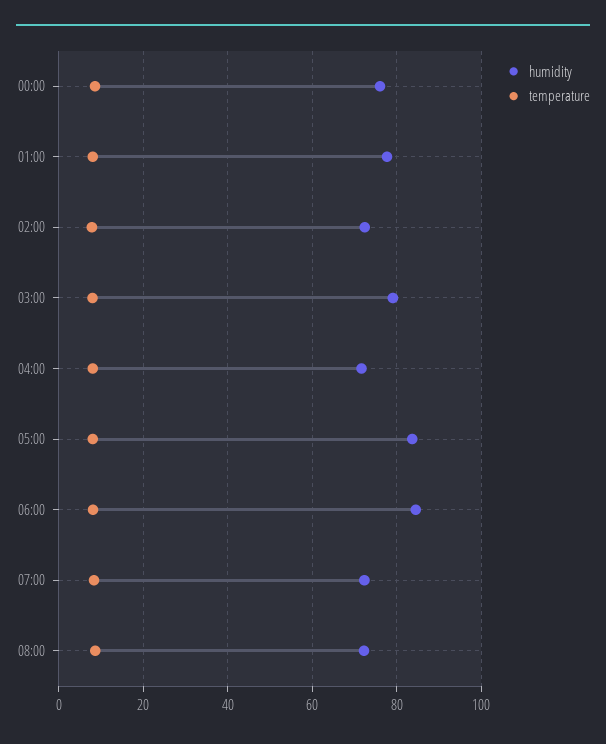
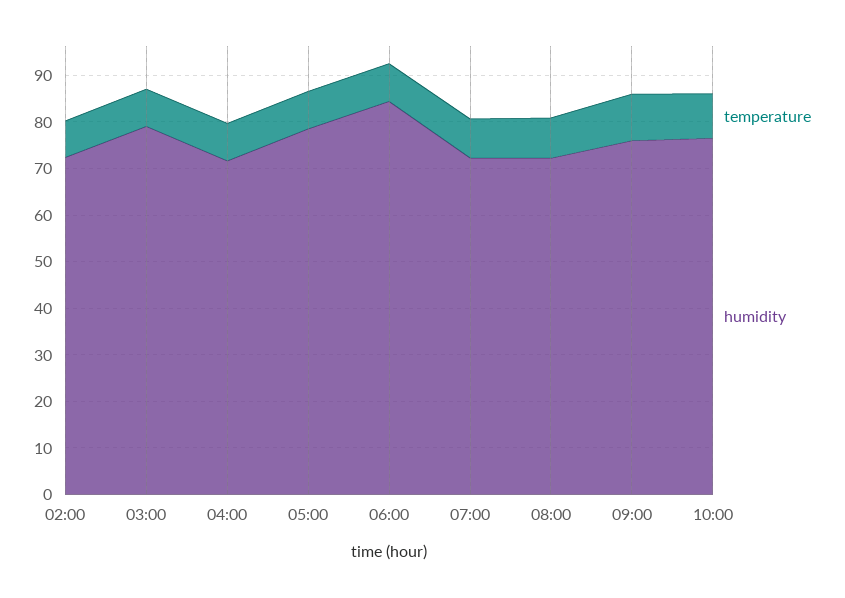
humidity, 00:00: 76 -> none
temperature, 00:00: 8 -> none
humidity, 01:00: 78 -> none
temperature, 01:00: 8 -> none
humidity, 05:00: 84 -> 78
temperature, 09:00: none -> 10
humidity, 09:00: none -> 76
temperature, 10:00: none -> 10
humidity, 10:00: none -> 76

